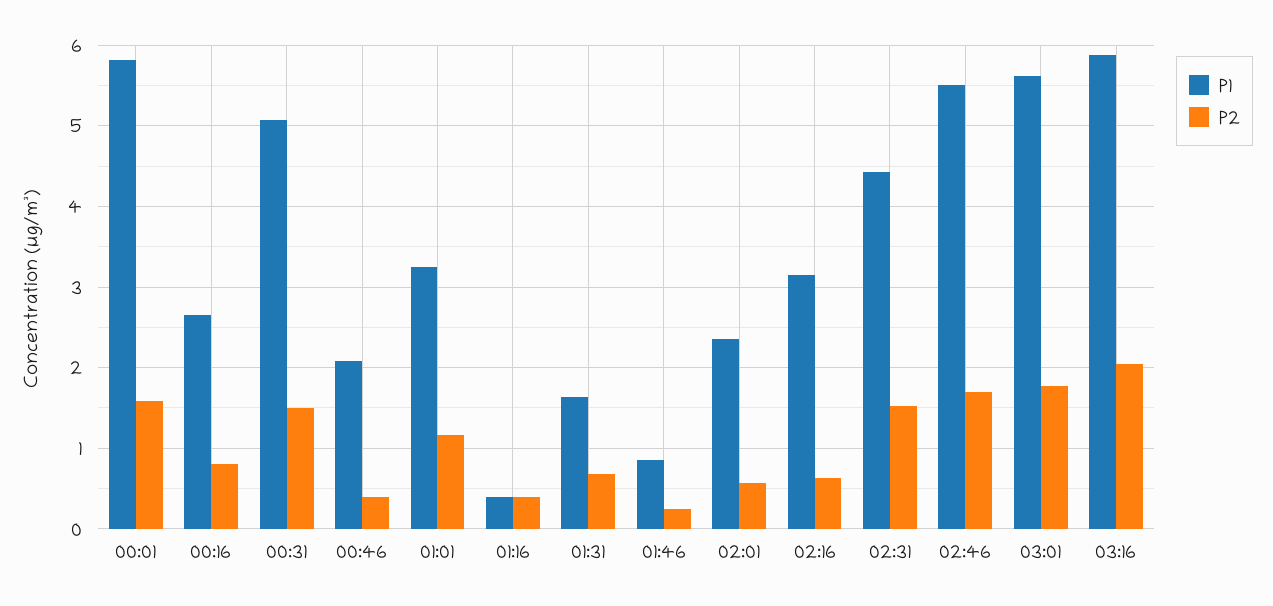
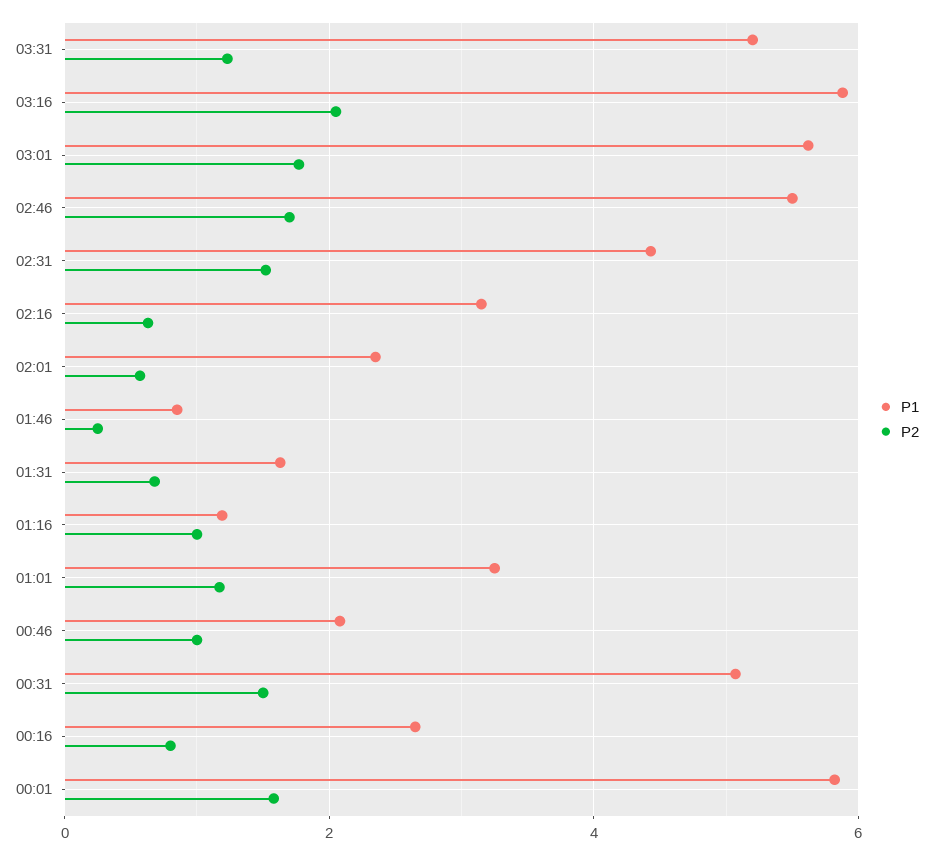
P2, 00:46: 0.4 -> 1
P1, 01:16: 0.4 -> 1.2
P2, 01:16: 0.4 -> 1
P1, 03:31: none -> 5.2
P2, 03:31: none -> 1.2

